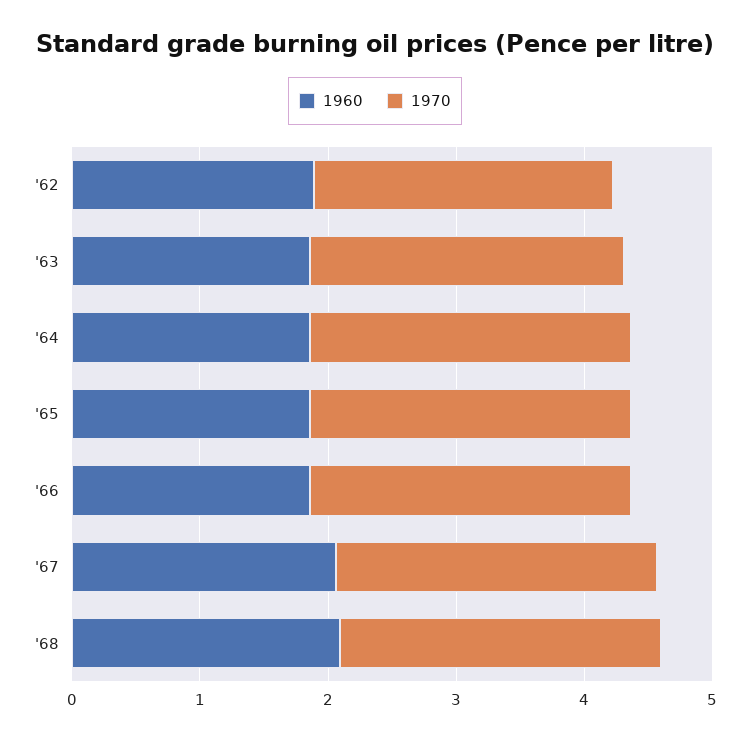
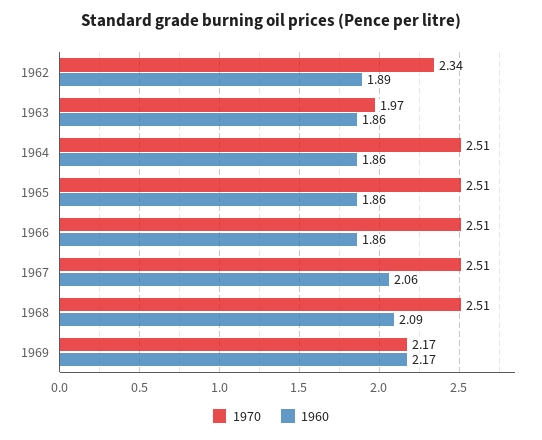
1970, '63: 2.4 -> 1.97
1970, 1969: none -> 2.17
1960, 1969: none -> 2.17

